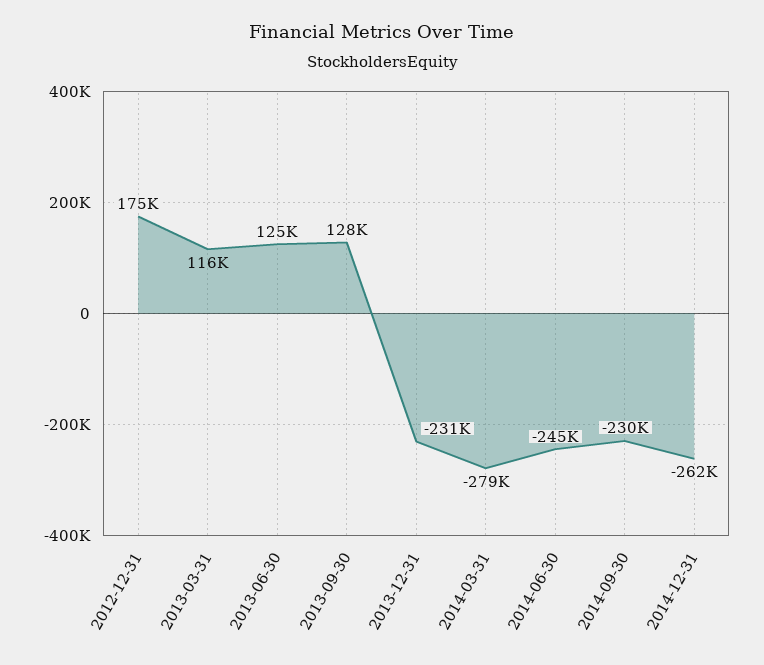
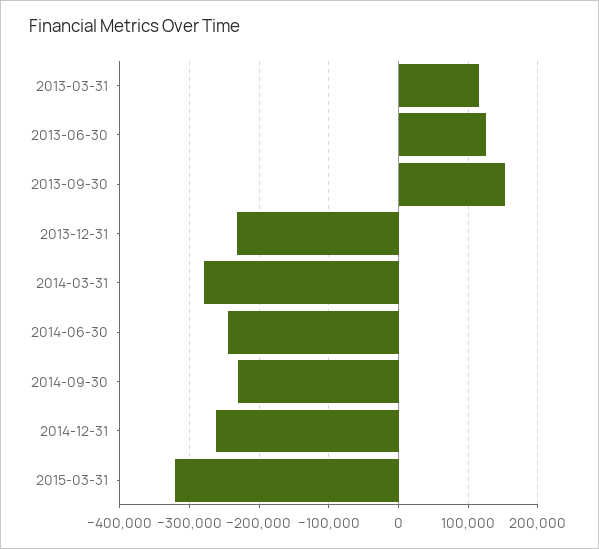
2012-12-31: 175000 -> none
2013-09-30: 128000 -> 150000
2015-03-31: none -> -320000

